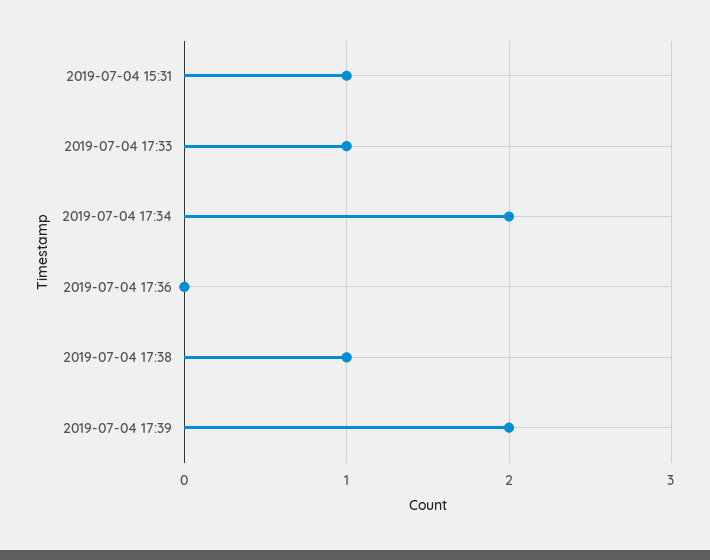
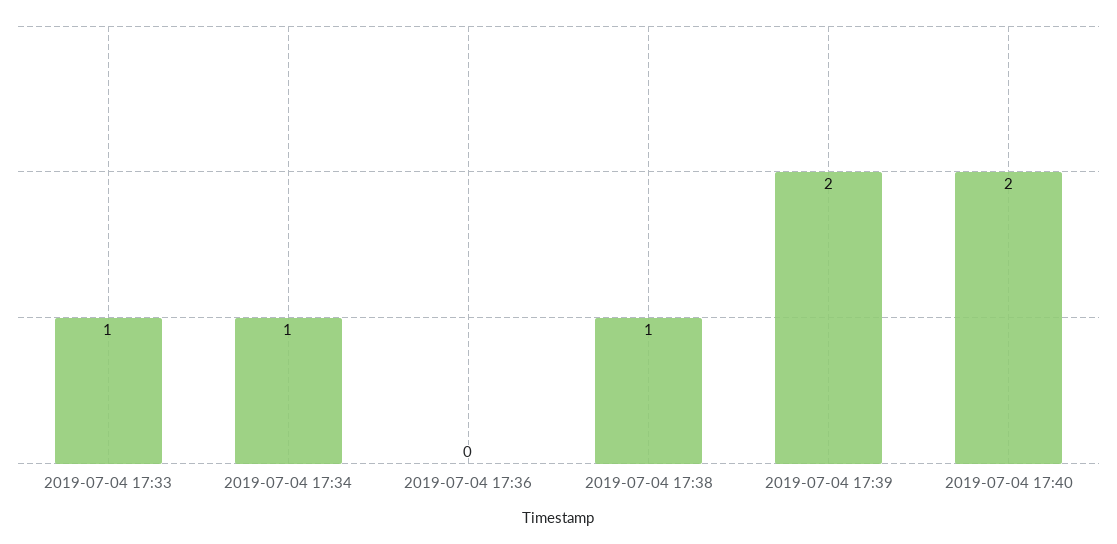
2019-07-04 15:31: 1 -> none
2019-07-04 17:34: 2 -> 1
2019-07-04 17:40: none -> 2

